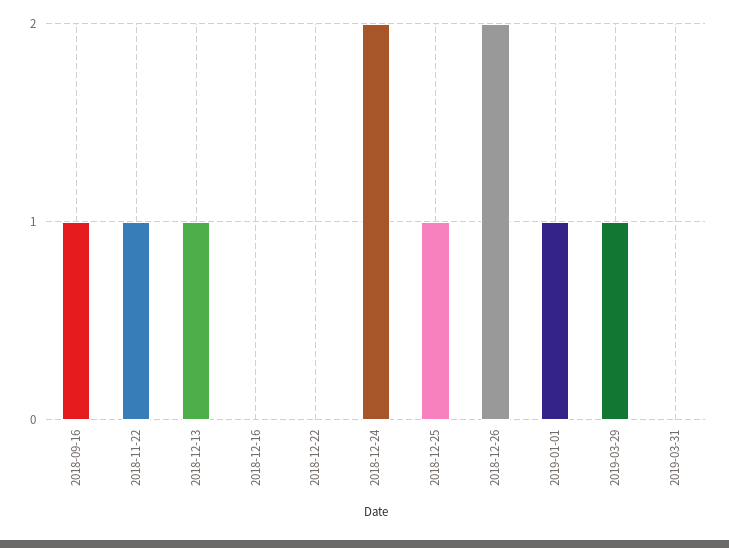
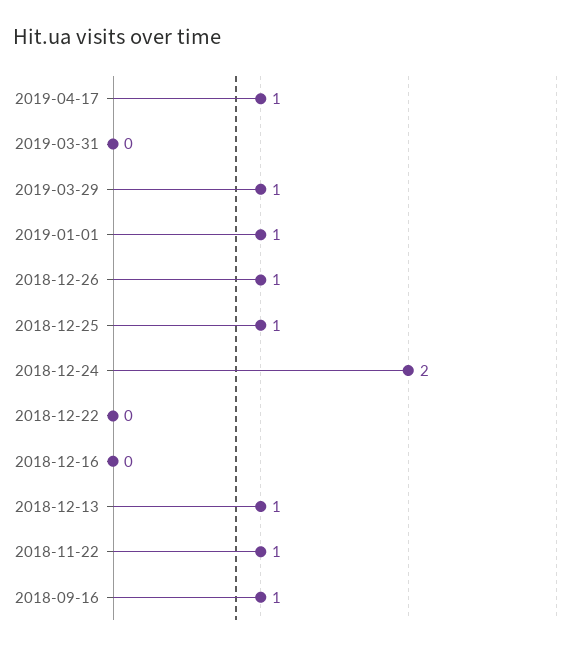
2018-12-26: 2 -> 1
2019-04-17: none -> 1

